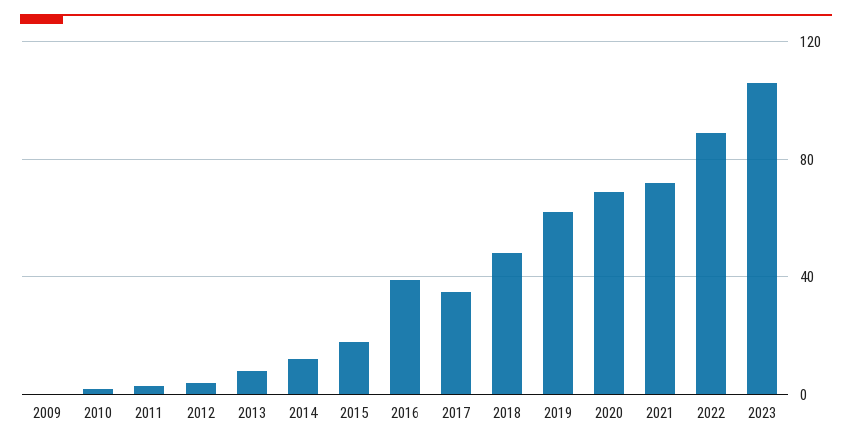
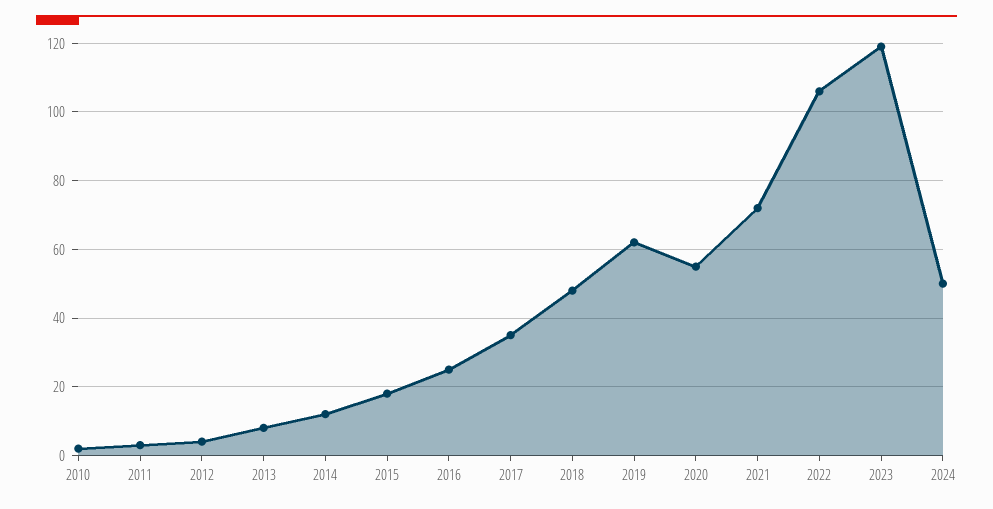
2009: 0 -> none
2016: 40 -> 25
2020: 70 -> 55
2022: 90 -> 105
2023: 105 -> 120
2024: none -> 50

